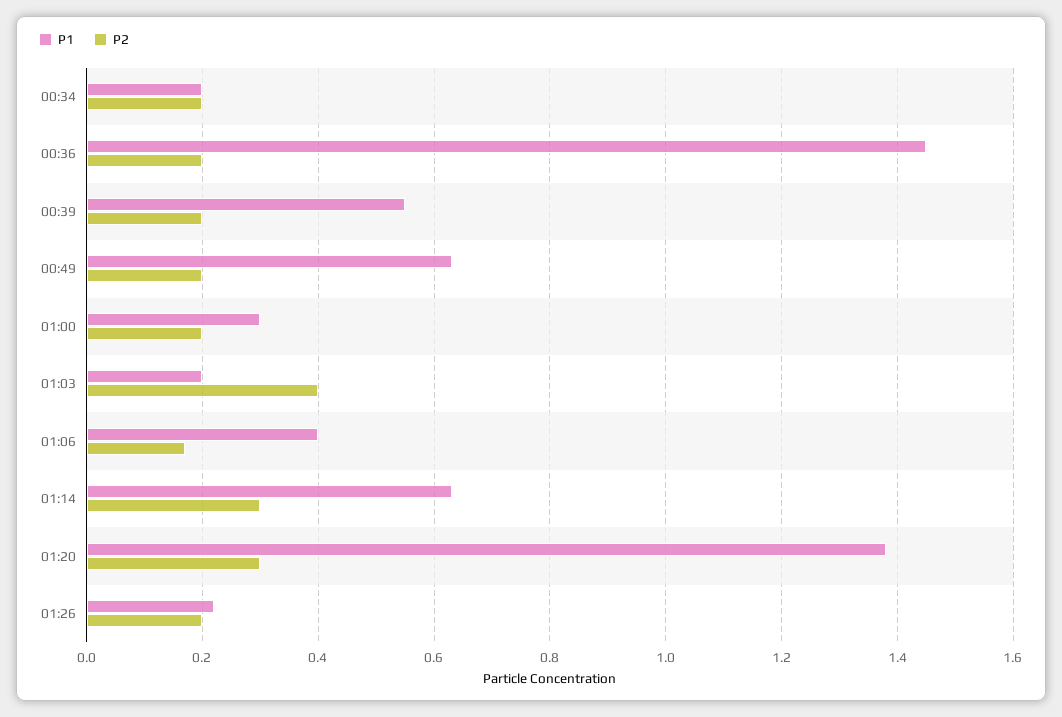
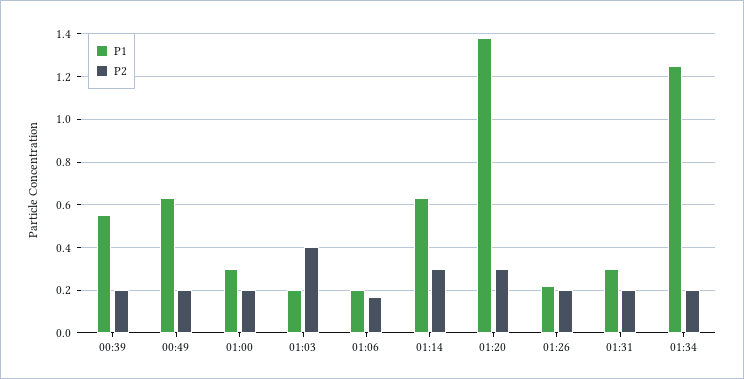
P1, 00:34: 0.2 -> none
P2, 00:34: 0.2 -> none
P1, 00:36: 1.45 -> none
P2, 00:36: 0.2 -> none
P1, 01:06: 0.4 -> 0.2
P1, 01:31: none -> 0.3
P2, 01:31: none -> 0.2
P1, 01:34: none -> 1.25
P2, 01:34: none -> 0.2

